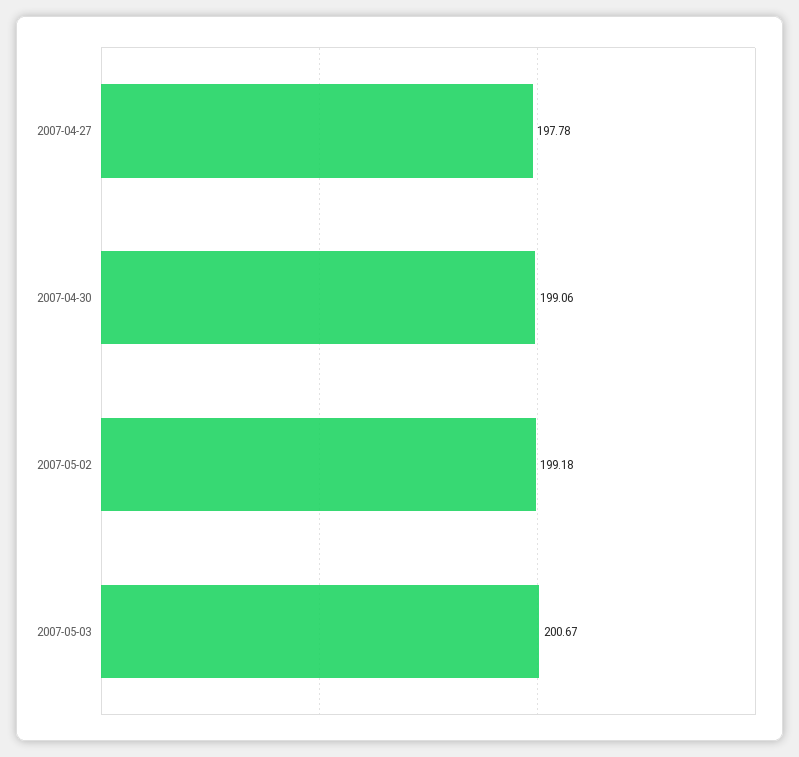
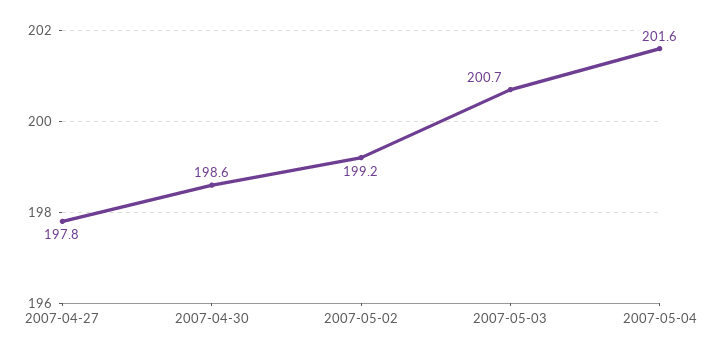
2007-04-30: 199.06 -> 198.6
2007-05-04: none -> 201.6

